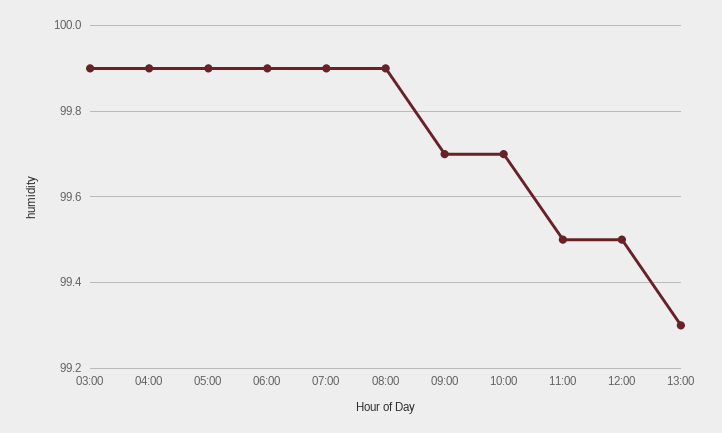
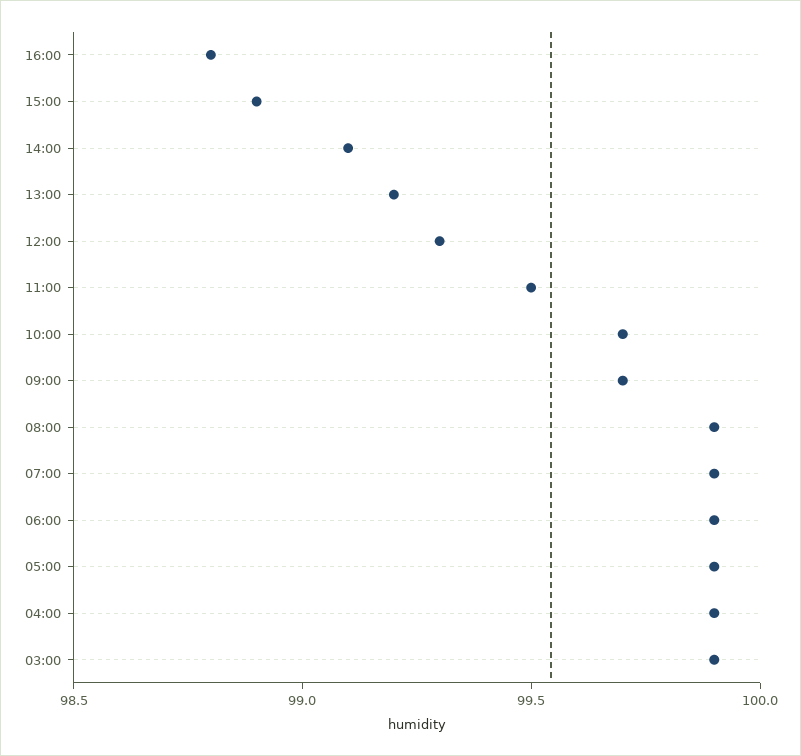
12:00: 99.5 -> 99.3
13:00: 99.3 -> 99.2
16:00: none -> 98.8
15:00: none -> 98.9
14:00: none -> 99.1

